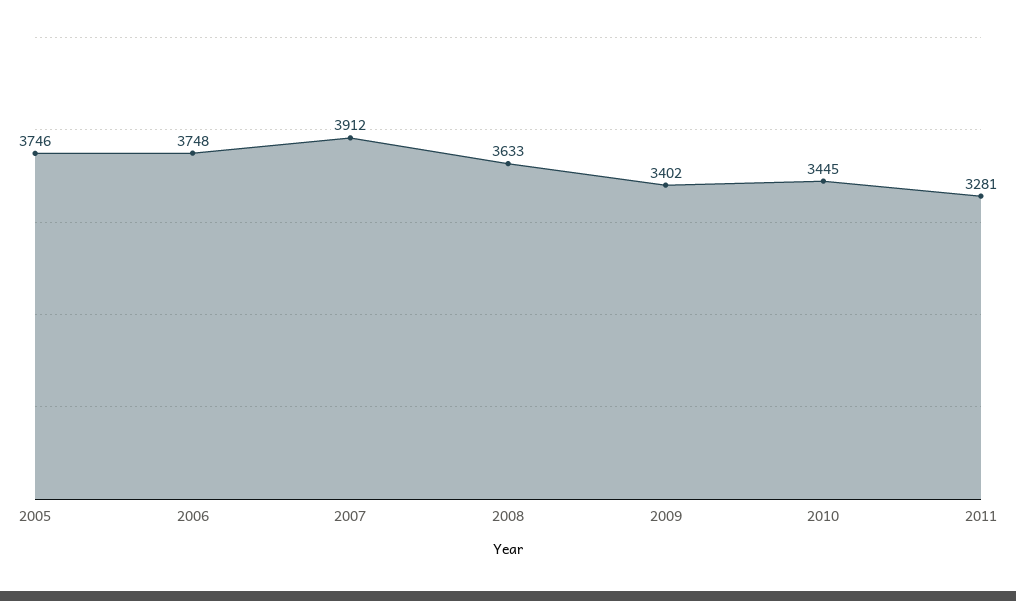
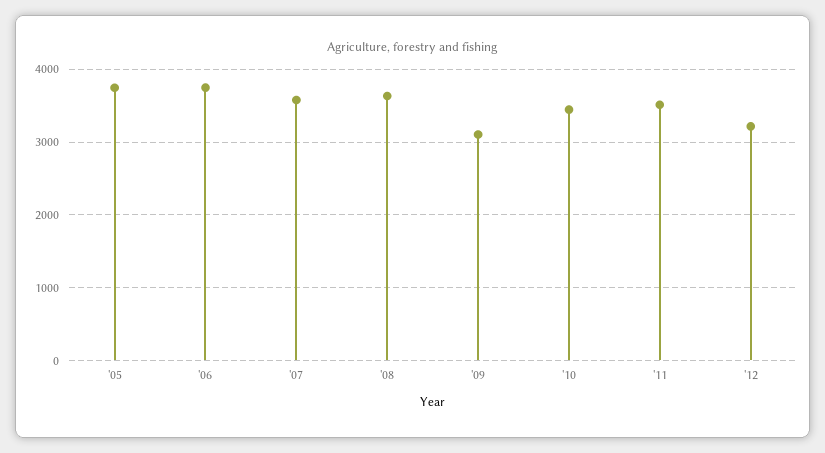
2007: 3912 -> 3600
2009: 3402 -> 3100
2011: 3281 -> 3500
'12: none -> 3200

